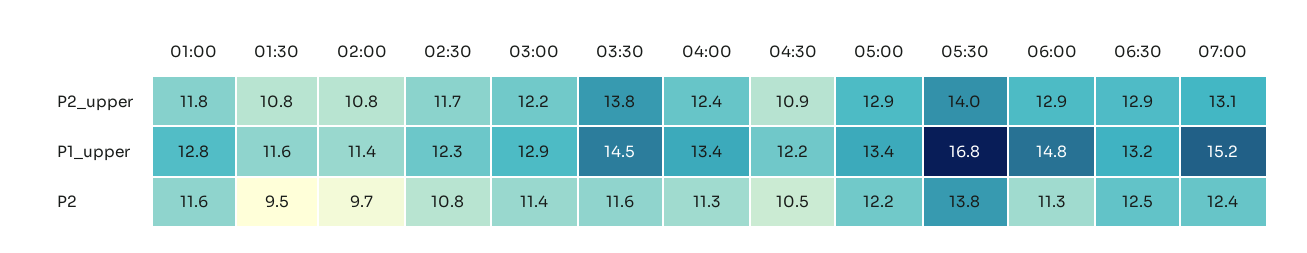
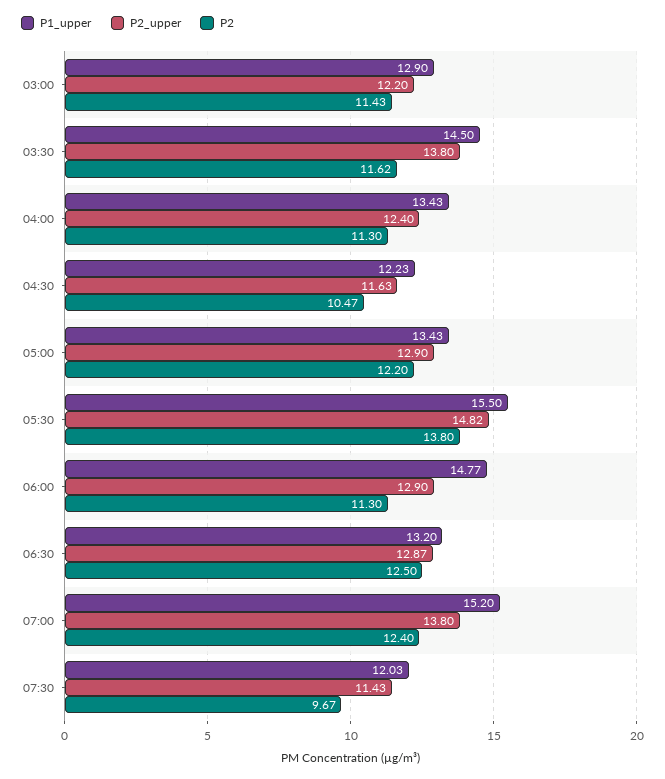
P2_upper, 01:00: 11.8 -> none
P2_upper, 01:30: 10.8 -> none
P2_upper, 02:00: 10.8 -> none
P2_upper, 02:30: 11.7 -> none
P2_upper, 04:30: 10.9 -> 11.63
P2_upper, 05:30: 14 -> 14.82
P2_upper, 07:00: 13.1 -> 13.8
P1_upper, 01:00: 12.8 -> none
P1_upper, 01:30: 11.6 -> none
P1_upper, 02:00: 11.4 -> none
P1_upper, 02:30: 12.3 -> none
P1_upper, 05:30: 16.8 -> 15.5
P2, 01:00: 11.6 -> none
P2, 01:30: 9.5 -> none
P2, 02:00: 9.7 -> none
P2, 02:30: 10.8 -> none
P1_upper, 07:30: none -> 12.03
P2_upper, 07:30: none -> 11.43
P2, 07:30: none -> 9.67

